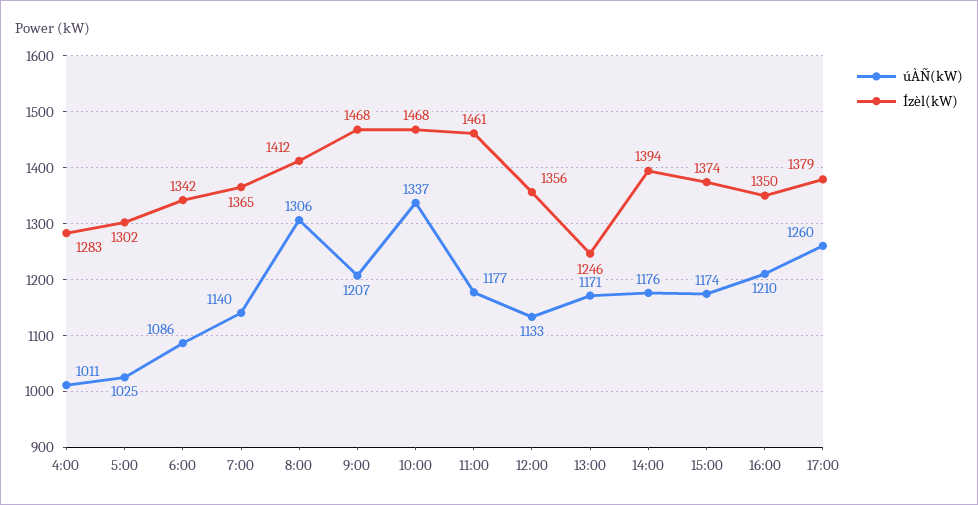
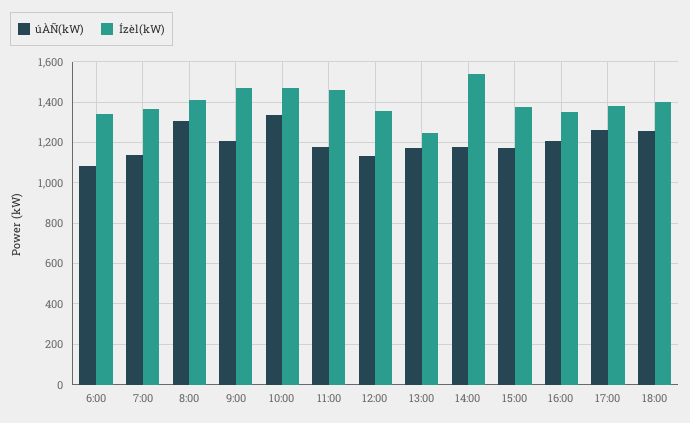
úÀÑ(kW), 4:00: 1011 -> none
Ízèl(kW), 4:00: 1283 -> none
úÀÑ(kW), 5:00: 1025 -> none
Ízèl(kW), 5:00: 1302 -> none
Ízèl(kW), 14:00: 1394 -> 1550
úÀÑ(kW), 18:00: none -> 1250
Ízèl(kW), 18:00: none -> 1400

